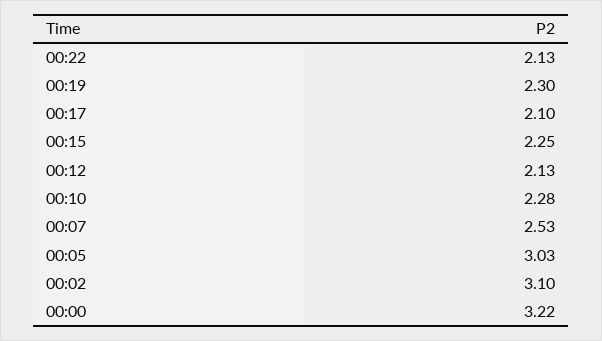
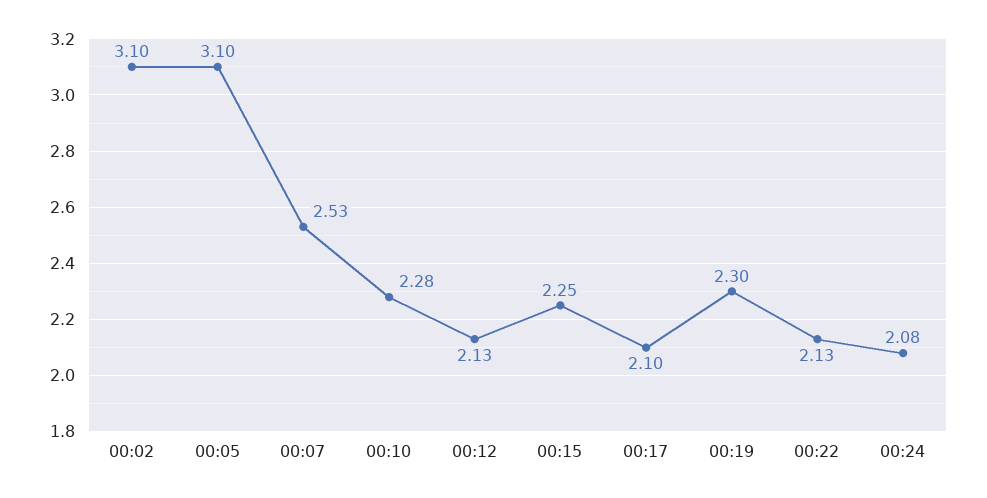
00:05: 3.03 -> 3.1
00:00: 3.22 -> none
00:24: none -> 2.08

